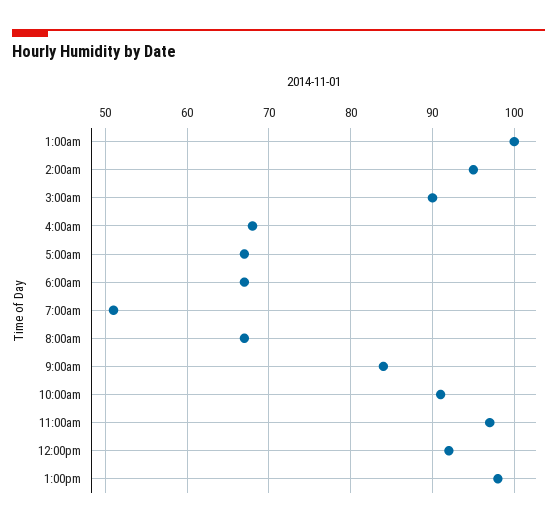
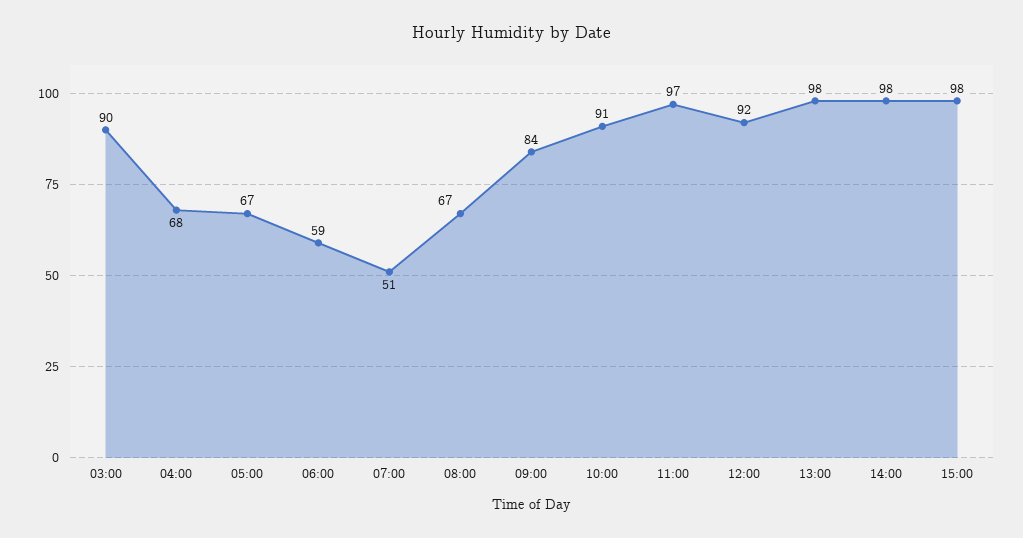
1:00am: 100 -> none
2:00am: 95 -> none
6:00am: 67 -> 59
14:00: none -> 98
15:00: none -> 98

